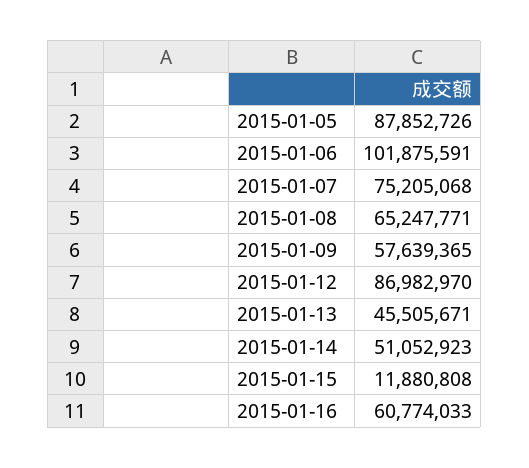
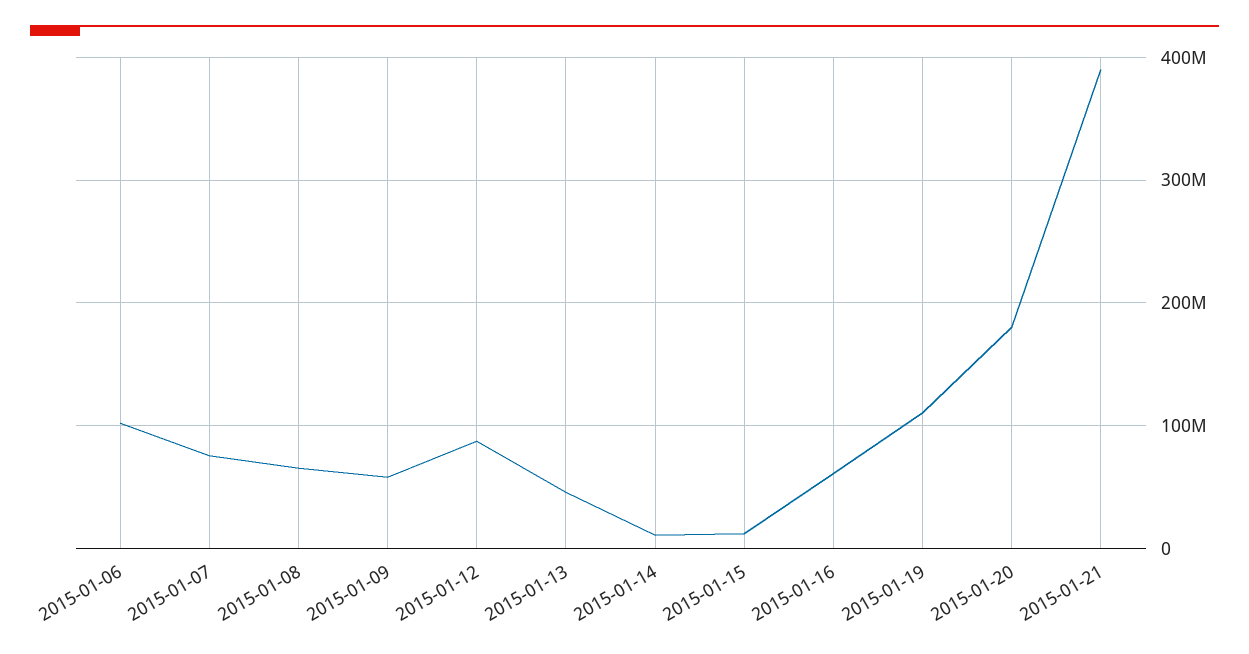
2015-01-05: 87852726 -> none
2015-01-14: 51052923 -> 10000000
2015-01-19: none -> 110000000
2015-01-20: none -> 180000000
2015-01-21: none -> 390000000

